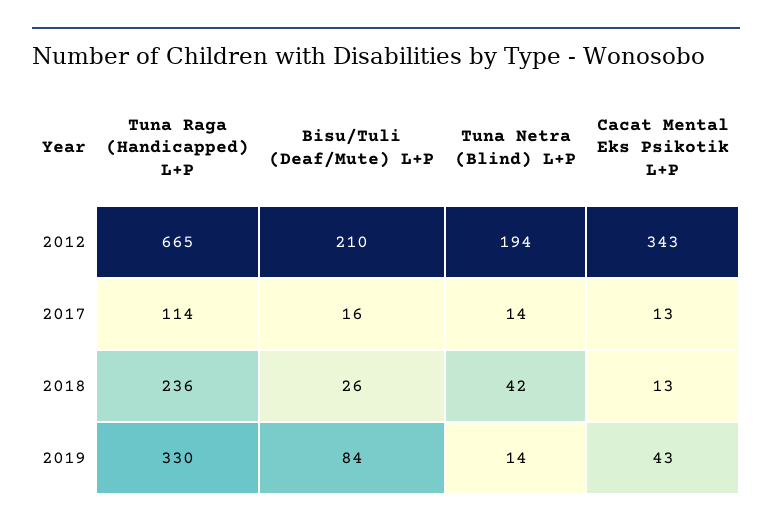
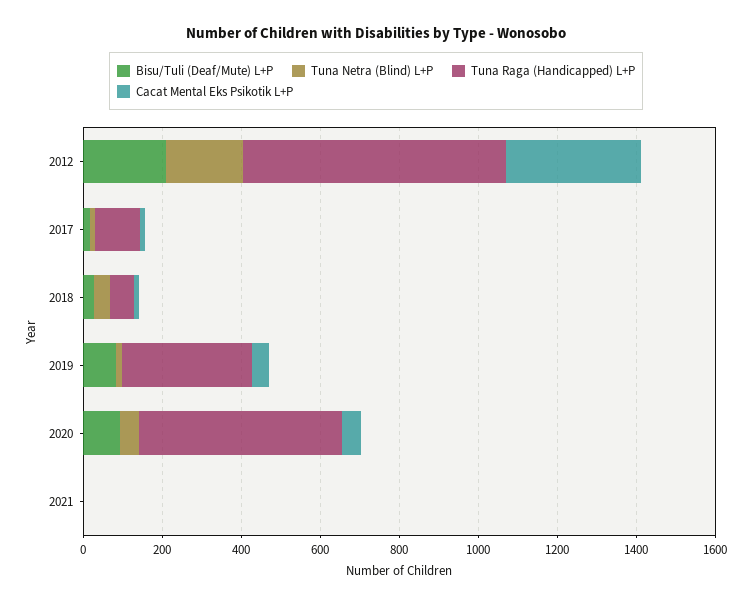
Tuna Raga (Handicapped) L+P, 2018: 236 -> 50
Bisu/Tuli (Deaf/Mute) L+P, 2020: none -> 100
Tuna Netra (Blind) L+P, 2020: none -> 50
Tuna Raga (Handicapped) L+P, 2020: none -> 500
Cacat Mental Eks Psikotik L+P, 2020: none -> 50
Bisu/Tuli (Deaf/Mute) L+P, 2021: none -> 0
Tuna Netra (Blind) L+P, 2021: none -> 0
Tuna Raga (Handicapped) L+P, 2021: none -> 0
Cacat Mental Eks Psikotik L+P, 2021: none -> 0

